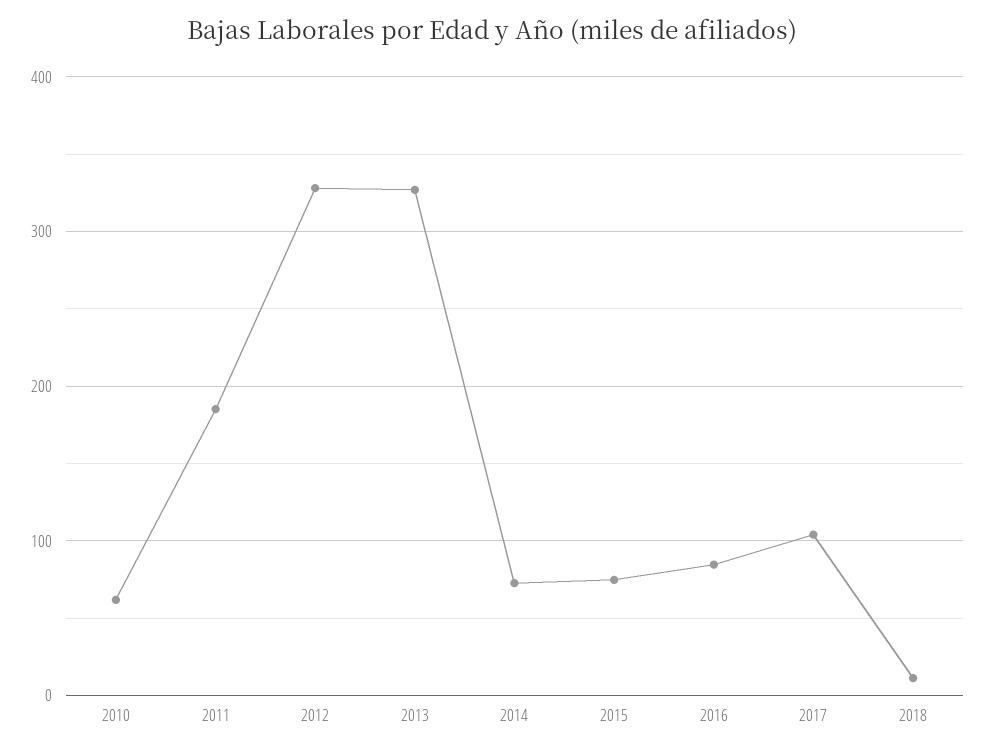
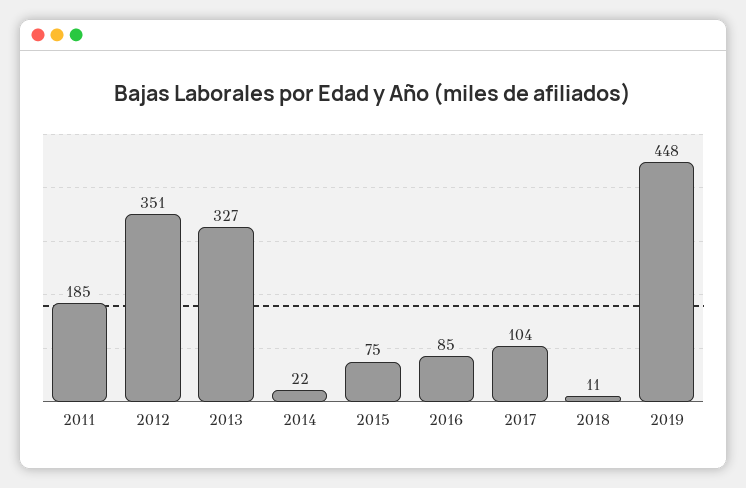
2010: 60 -> none
2012: 330 -> 351
2014: 70 -> 22
2019: none -> 448

